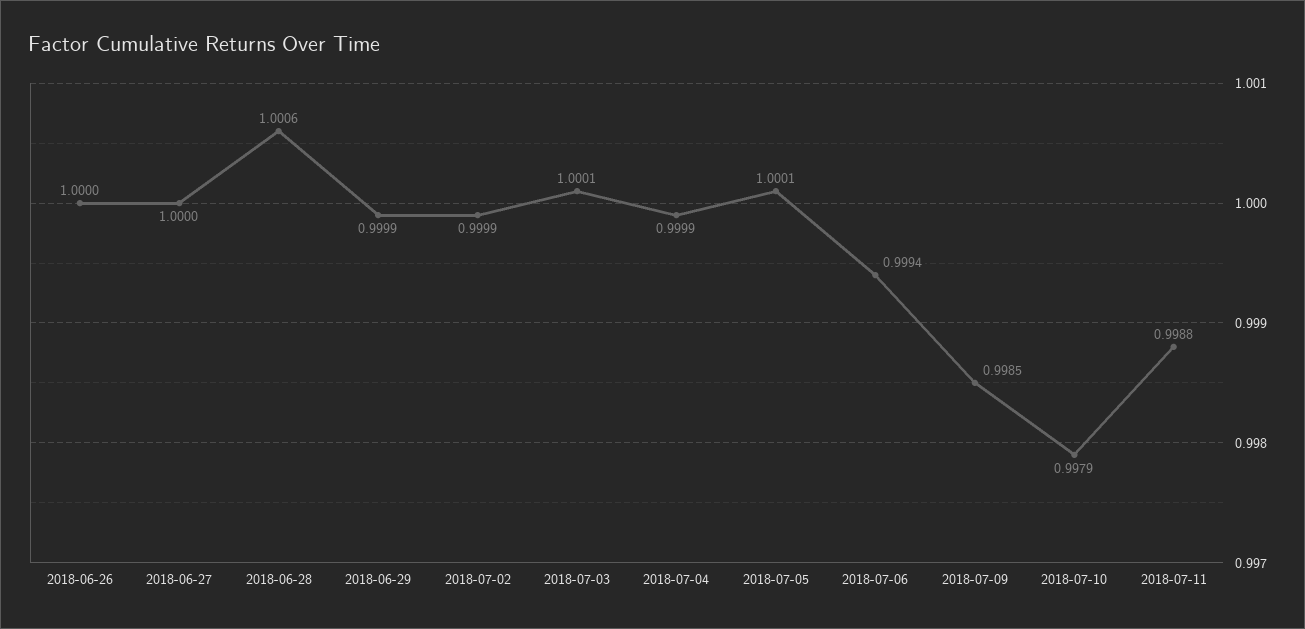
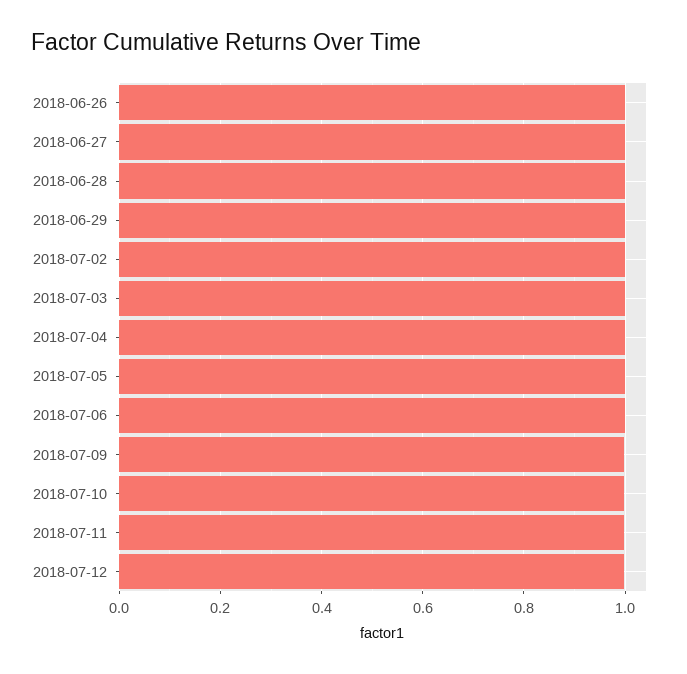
2018-07-12: none -> 1

